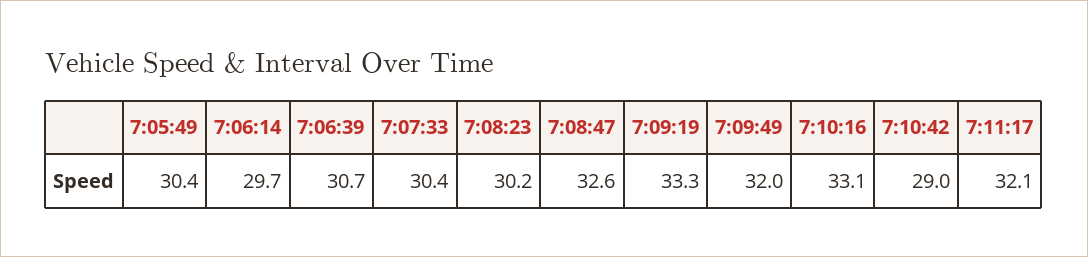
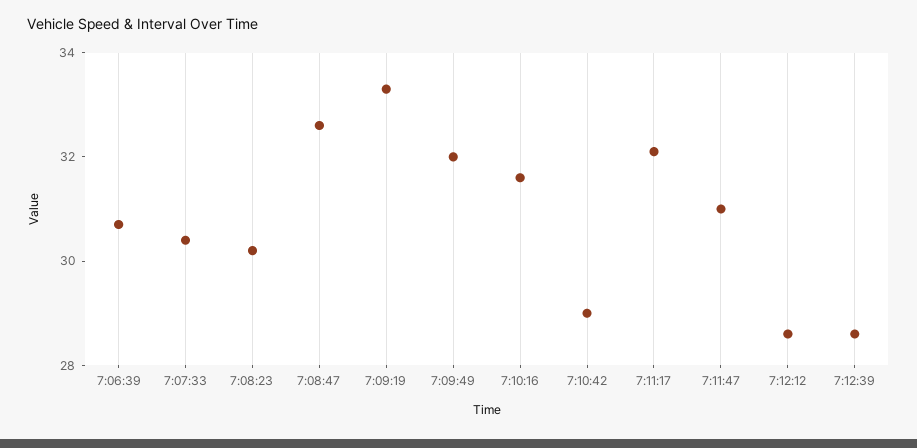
7:05:49: 30.4 -> none
7:06:14: 29.7 -> none
7:10:16: 33.1 -> 31.5
7:11:47: none -> 31
7:12:12: none -> 28.5
7:12:39: none -> 28.5

